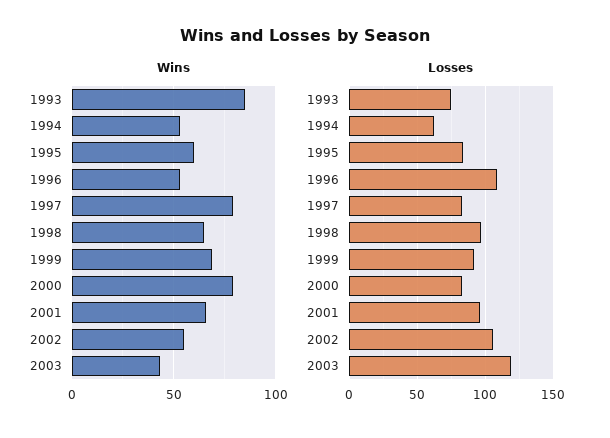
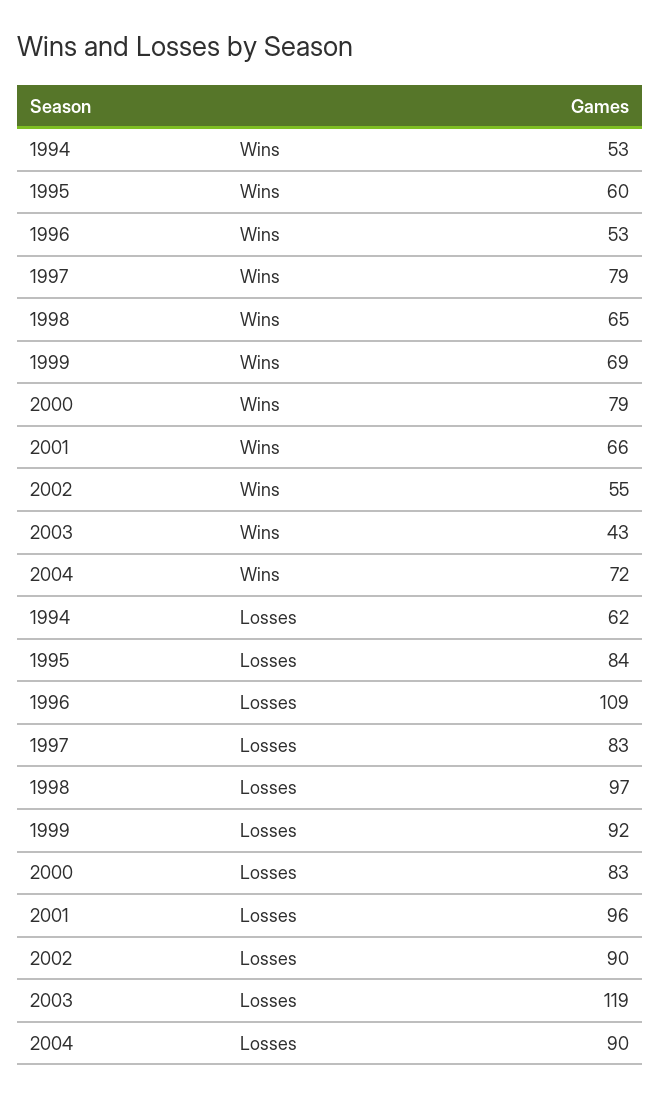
Wins, 1993: 85 -> none
Losses, 1993: 75 -> none
Losses, 2002: 105 -> 90
Wins, 2004: none -> 72
Losses, 2004: none -> 90

